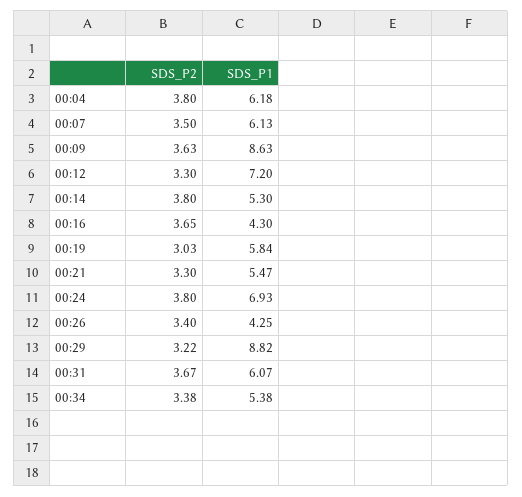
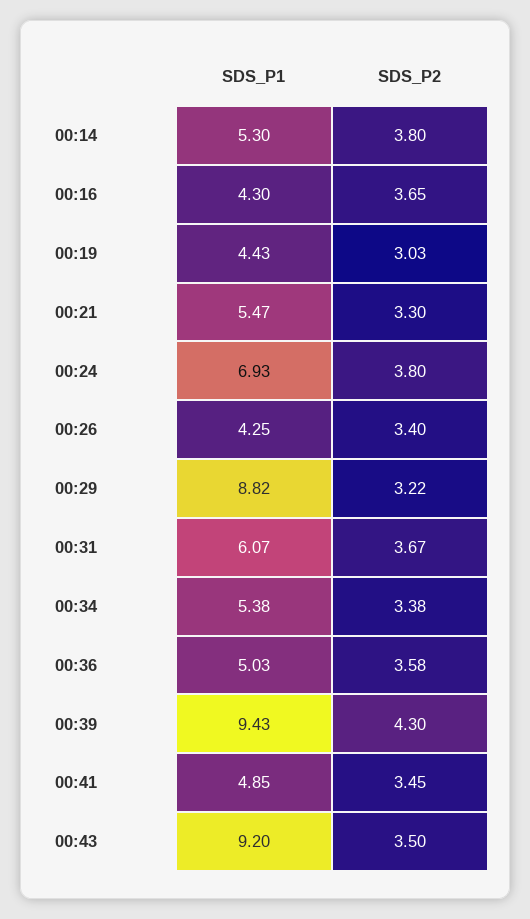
SDS_P2, 00:04: 3.8 -> none
SDS_P1, 00:04: 6.18 -> none
SDS_P2, 00:07: 3.5 -> none
SDS_P1, 00:07: 6.13 -> none
SDS_P2, 00:09: 3.63 -> none
SDS_P1, 00:09: 8.63 -> none
SDS_P2, 00:12: 3.3 -> none
SDS_P1, 00:12: 7.2 -> none
SDS_P1, 00:19: 5.84 -> 4.43
SDS_P1, 00:36: none -> 5.03
SDS_P2, 00:36: none -> 3.58
SDS_P1, 00:39: none -> 9.43
SDS_P2, 00:39: none -> 4.3
SDS_P1, 00:41: none -> 4.85
SDS_P2, 00:41: none -> 3.45
SDS_P1, 00:43: none -> 9.2
SDS_P2, 00:43: none -> 3.5

